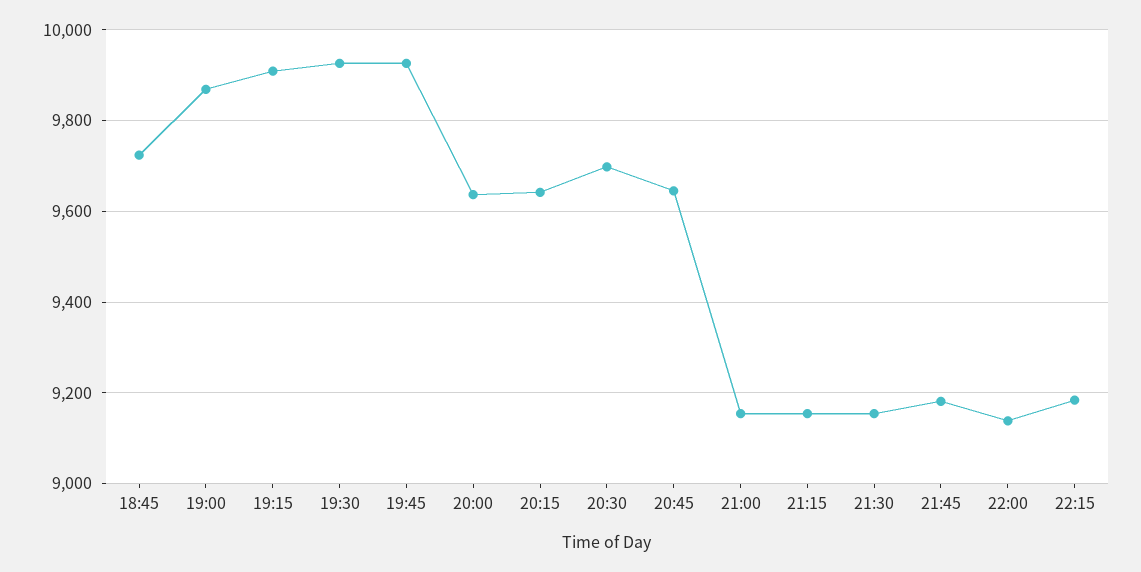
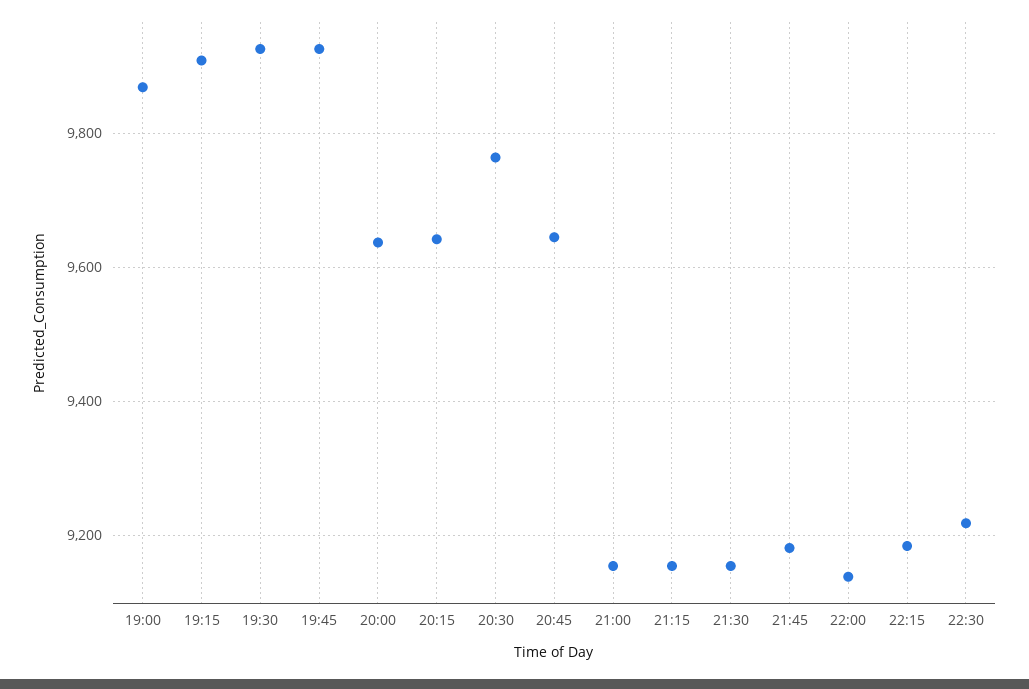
18:45: 9720 -> none
20:30: 9700 -> 9760
22:30: none -> 9220

